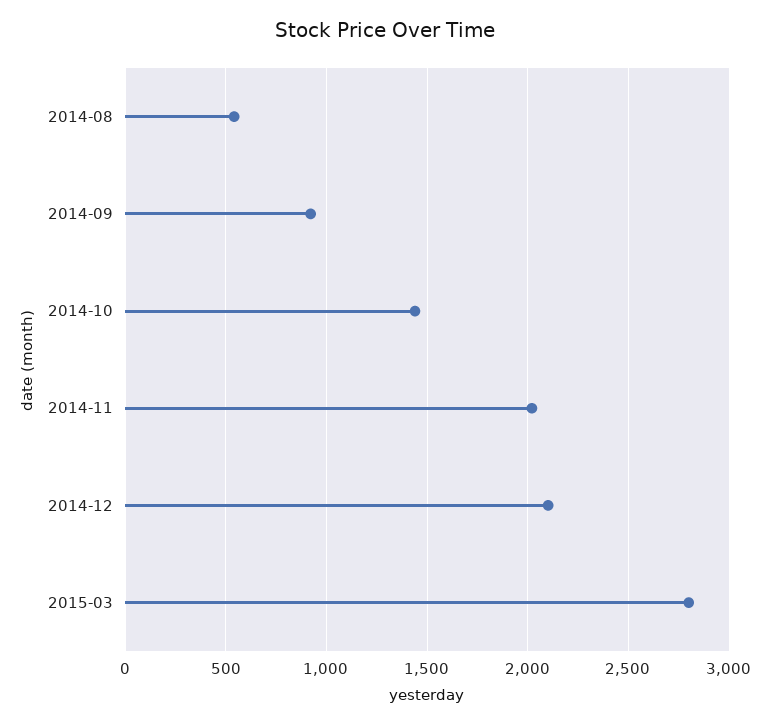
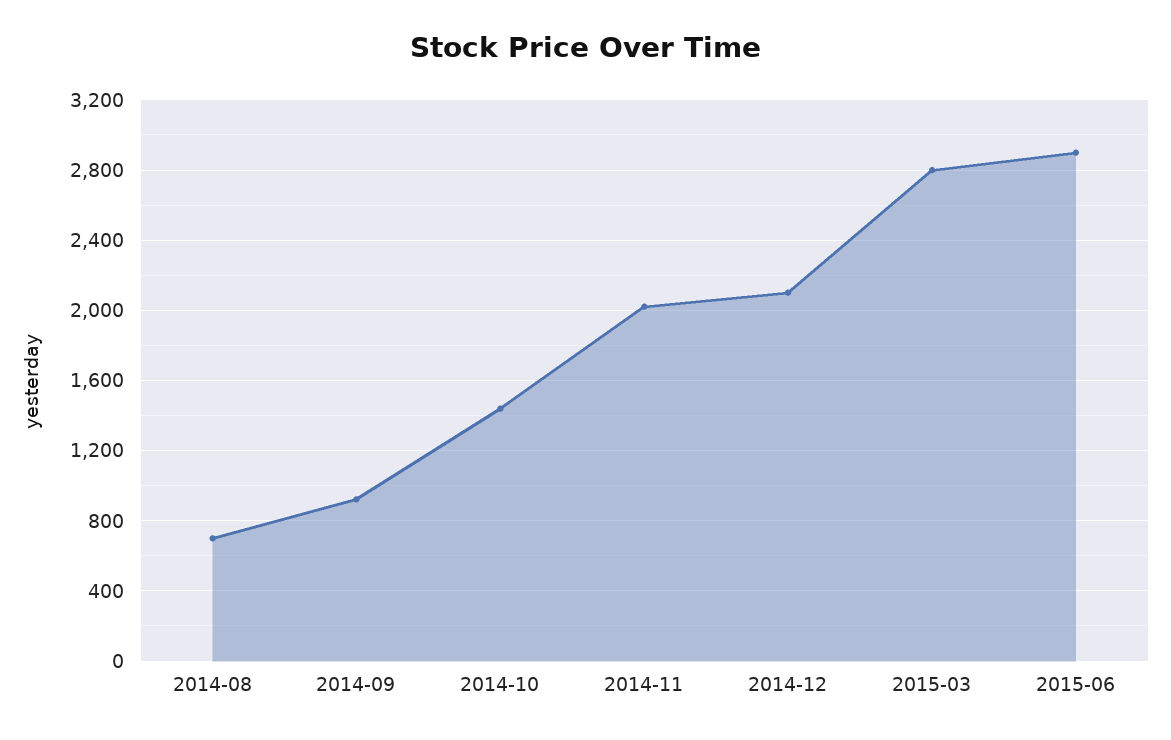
2014-08: 550 -> 700
2015-06: none -> 2900

